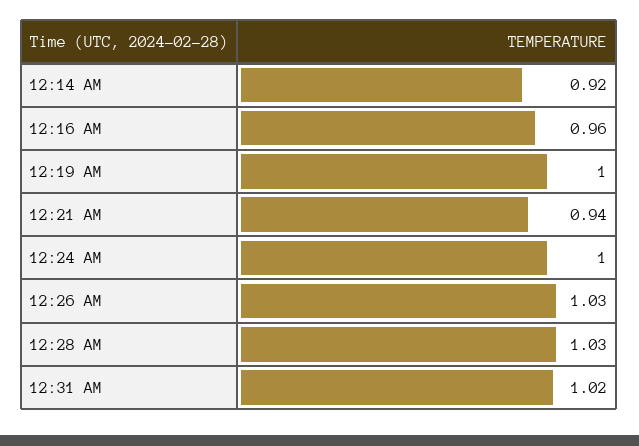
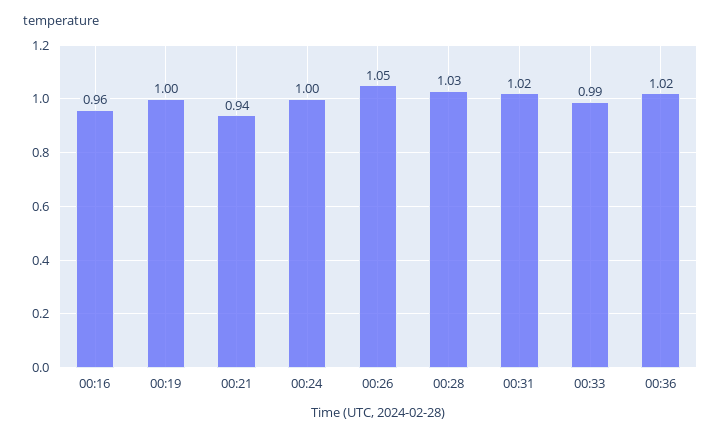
12:14 AM: 0.92 -> none
12:26 AM: 1.03 -> 1.05
00:33: none -> 0.99
00:36: none -> 1.02

